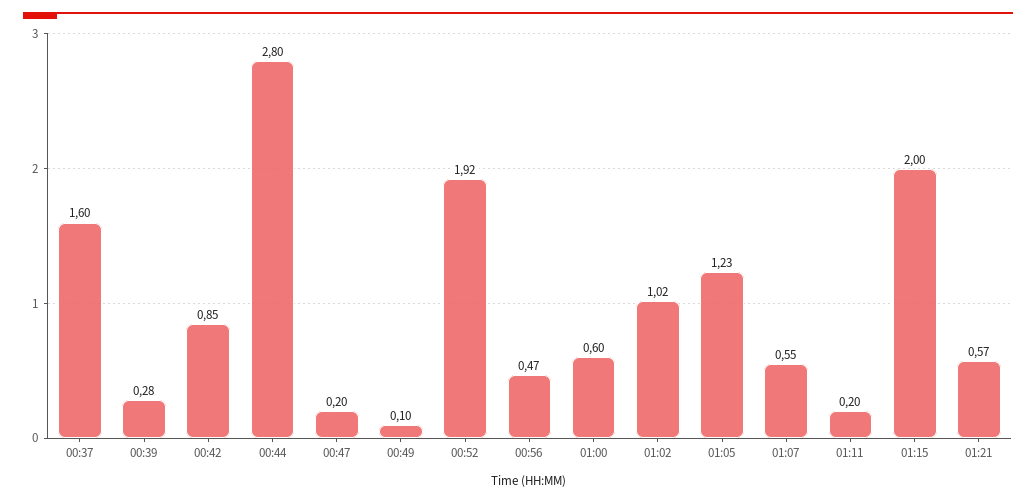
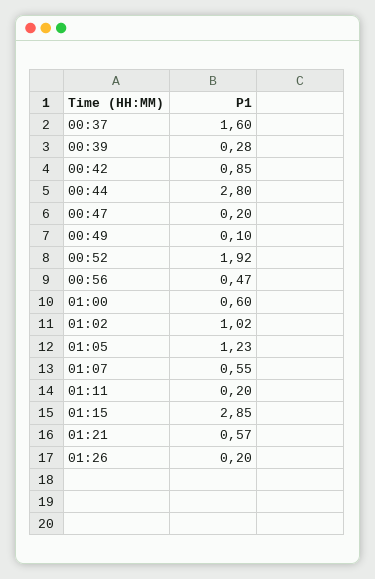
01:15: 2 -> 2.85
01:26: none -> 0.2

